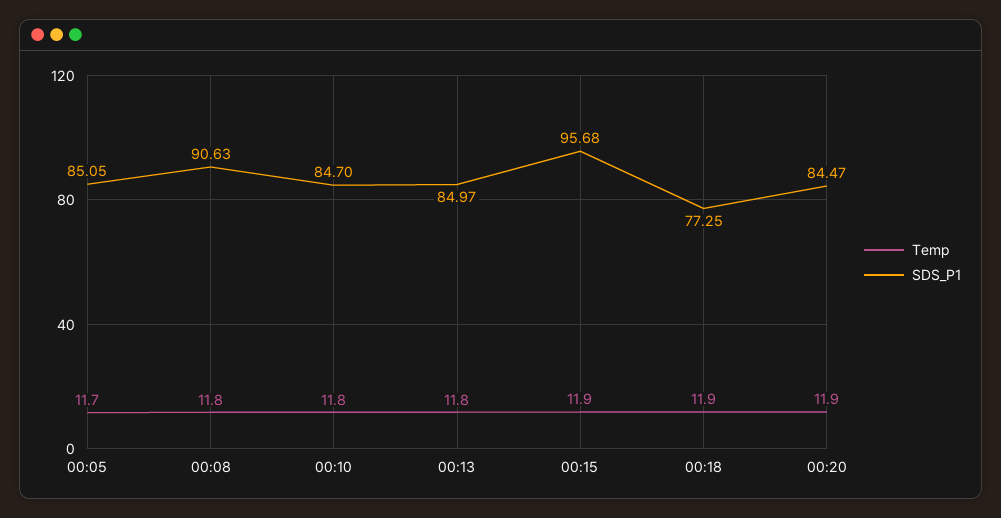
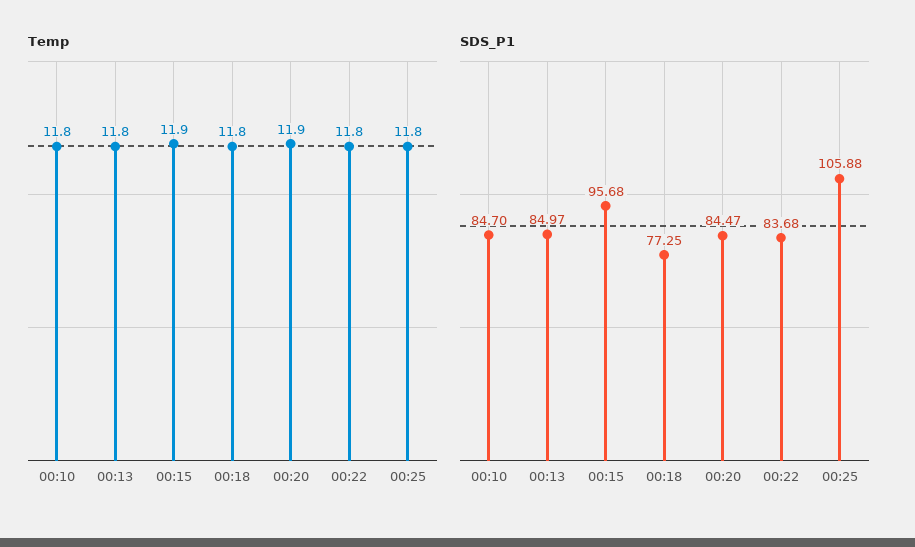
Temp, 00:05: 11.7 -> none
SDS_P1, 00:05: 85.05 -> none
Temp, 00:08: 11.8 -> none
SDS_P1, 00:08: 90.63 -> none
Temp, 00:18: 11.9 -> 11.8
Temp, 00:22: none -> 11.8
Temp, 00:25: none -> 11.8
SDS_P1, 00:22: none -> 83.68
SDS_P1, 00:25: none -> 105.88

